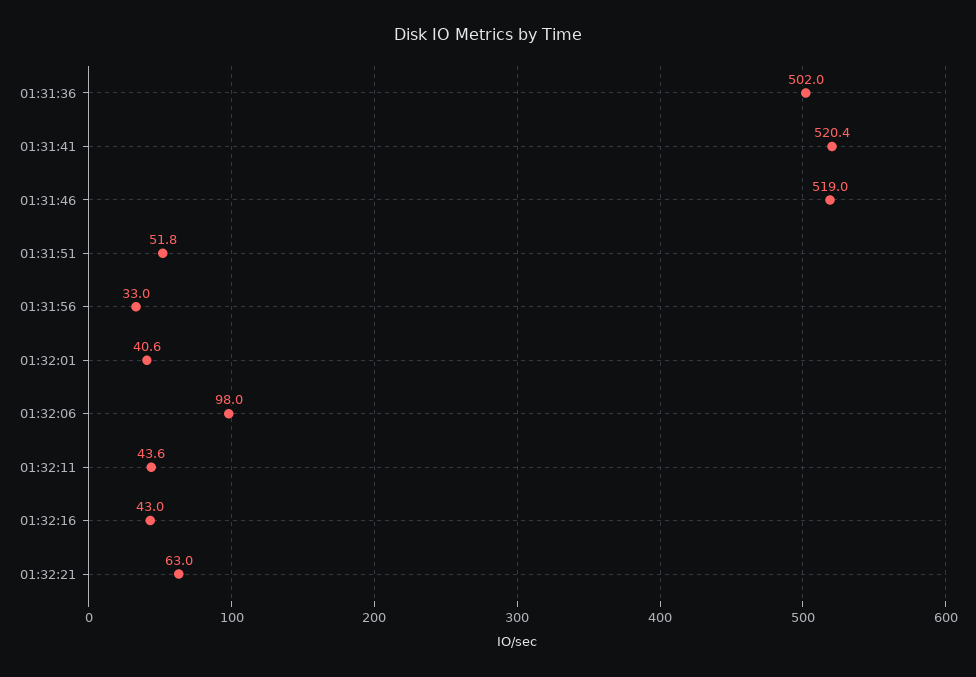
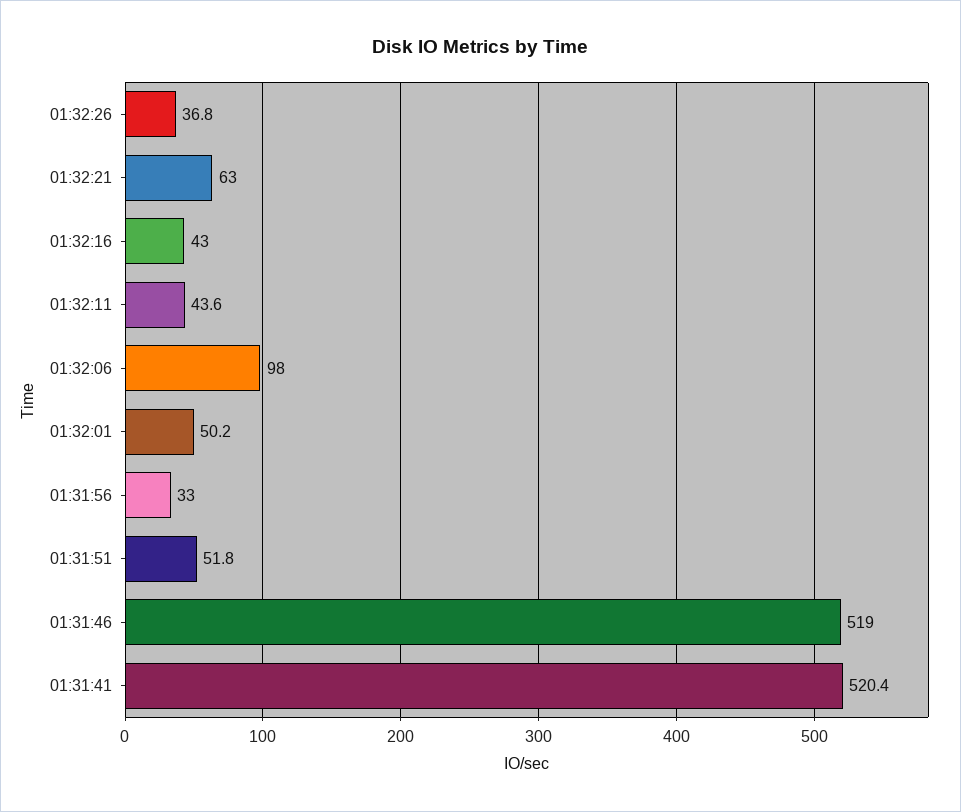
01:31:36: 502 -> none
01:32:01: 40.6 -> 50.2
01:32:26: none -> 36.8

